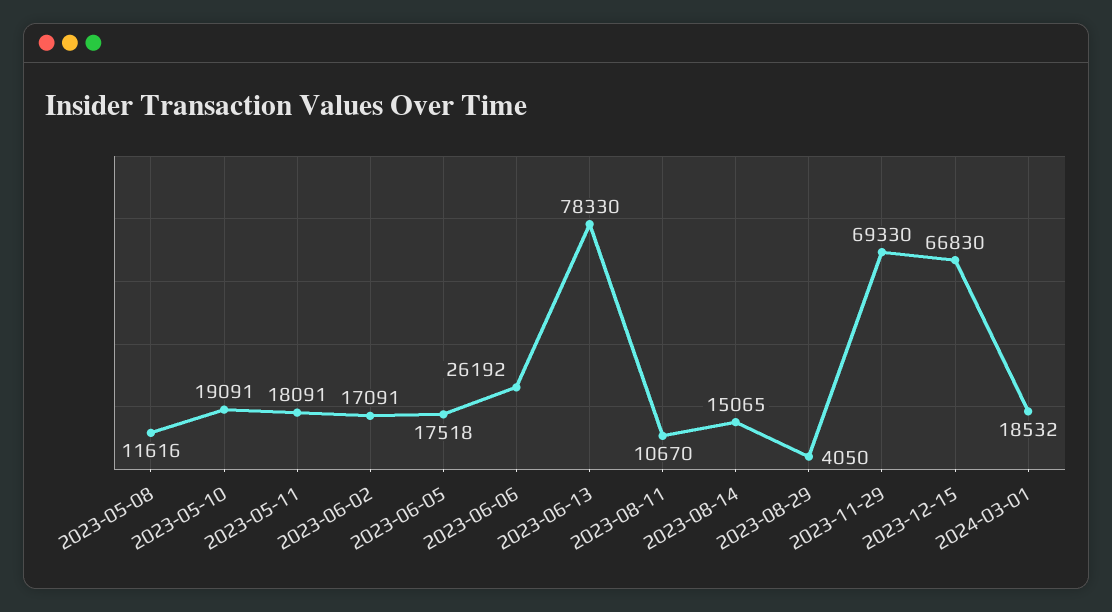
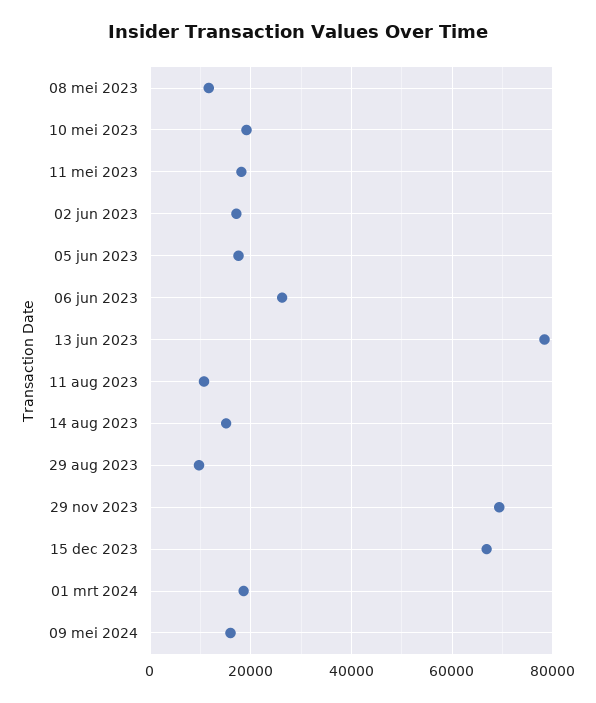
2023-08-29: 4050 -> 10000
09 mei 2024: none -> 16000

